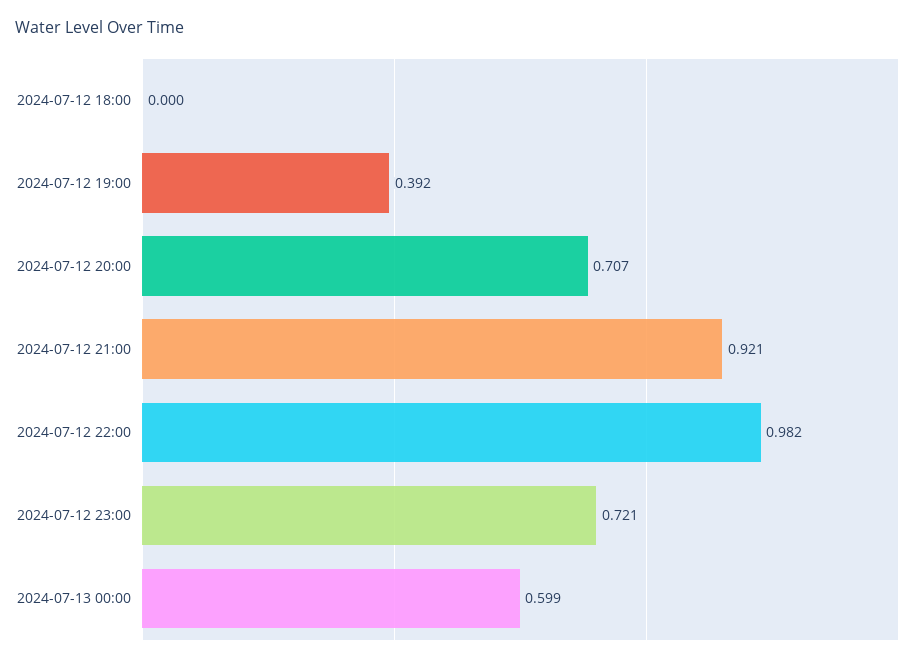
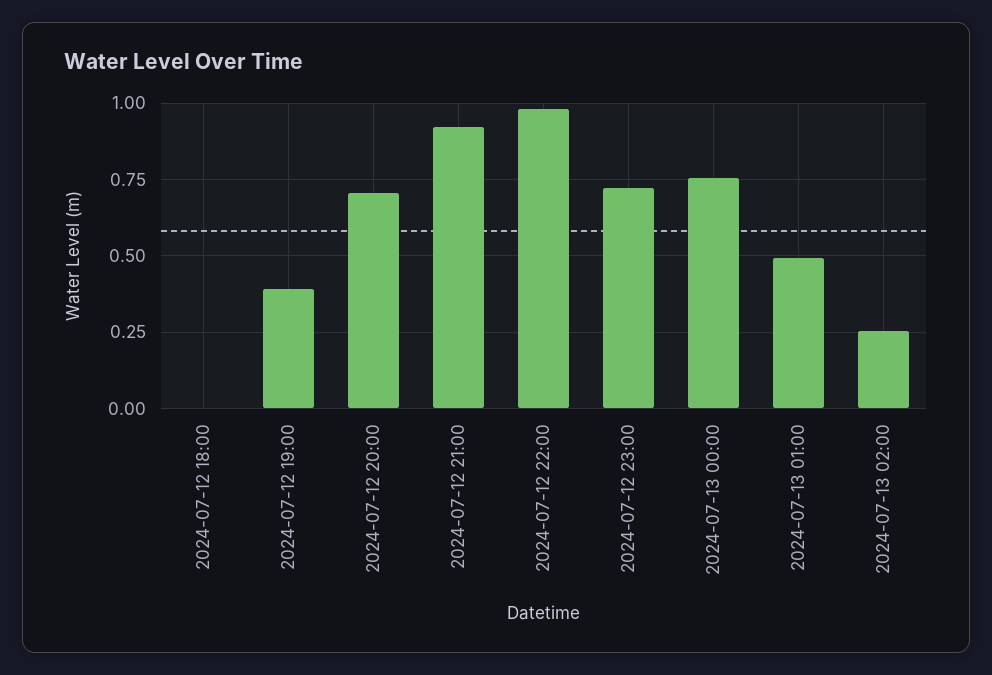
2024-07-13 00:00: 0.599 -> 0.75
2024-07-13 01:00: none -> 0.5
2024-07-13 02:00: none -> 0.25

